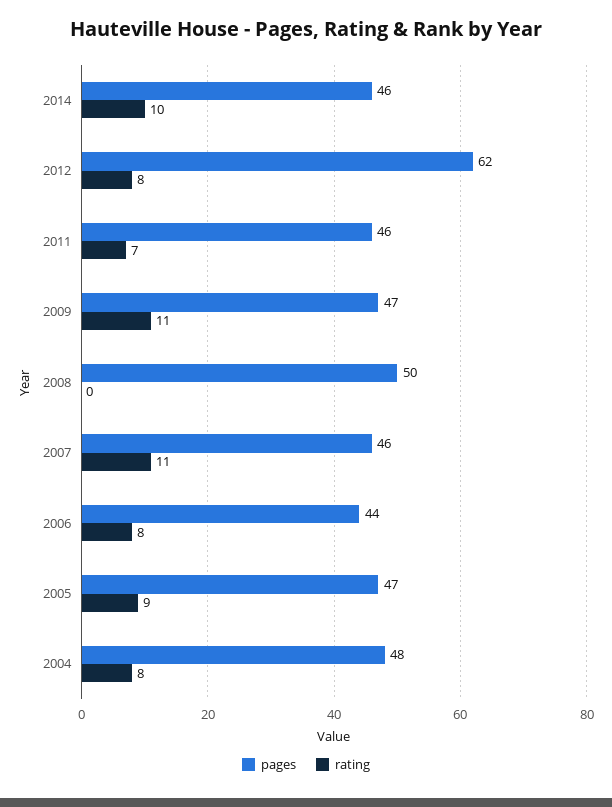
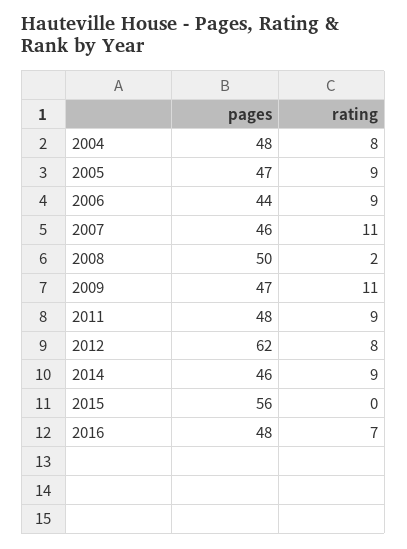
rating, 2014: 10 -> 9
pages, 2011: 46 -> 48
rating, 2011: 7 -> 9
rating, 2008: 0 -> 2
rating, 2006: 8 -> 9
pages, 2015: none -> 56
rating, 2015: none -> 0
pages, 2016: none -> 48
rating, 2016: none -> 7

